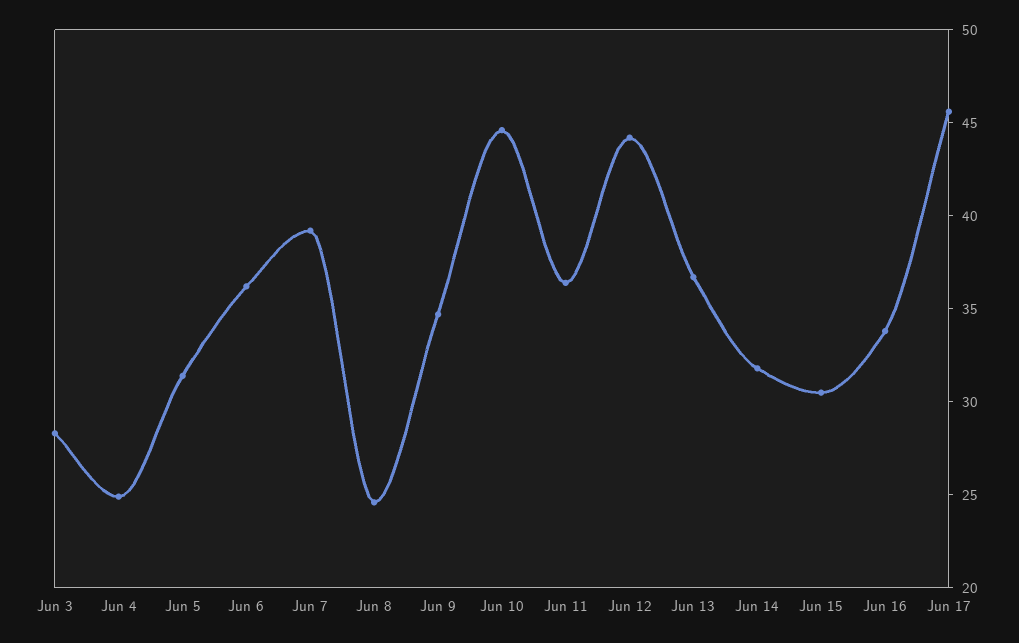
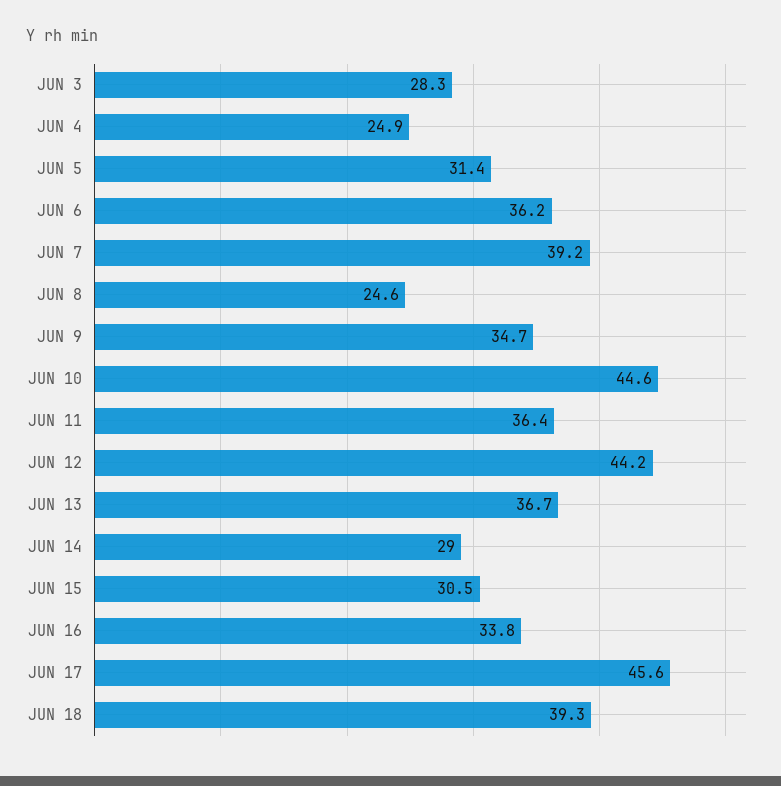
Jun 14: 32 -> 29
JUN 18: none -> 39.3

